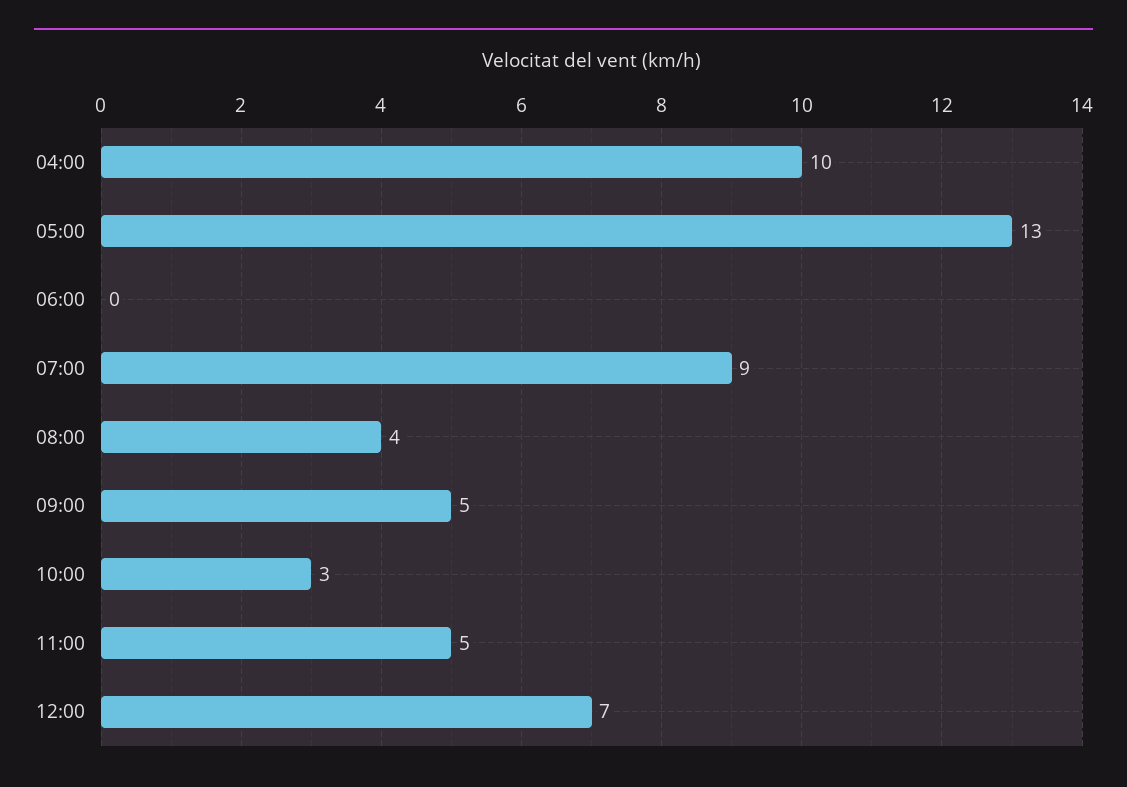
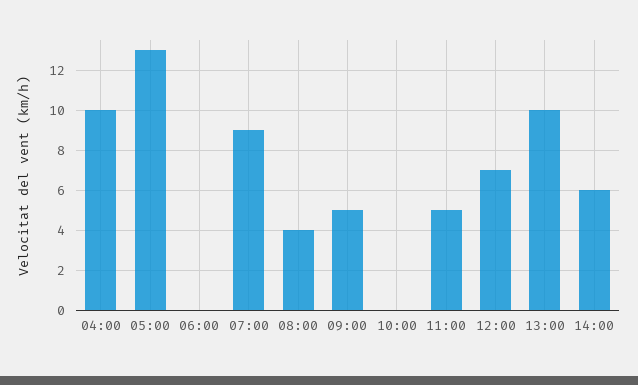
10:00: 3 -> 0
13:00: none -> 10
14:00: none -> 6

